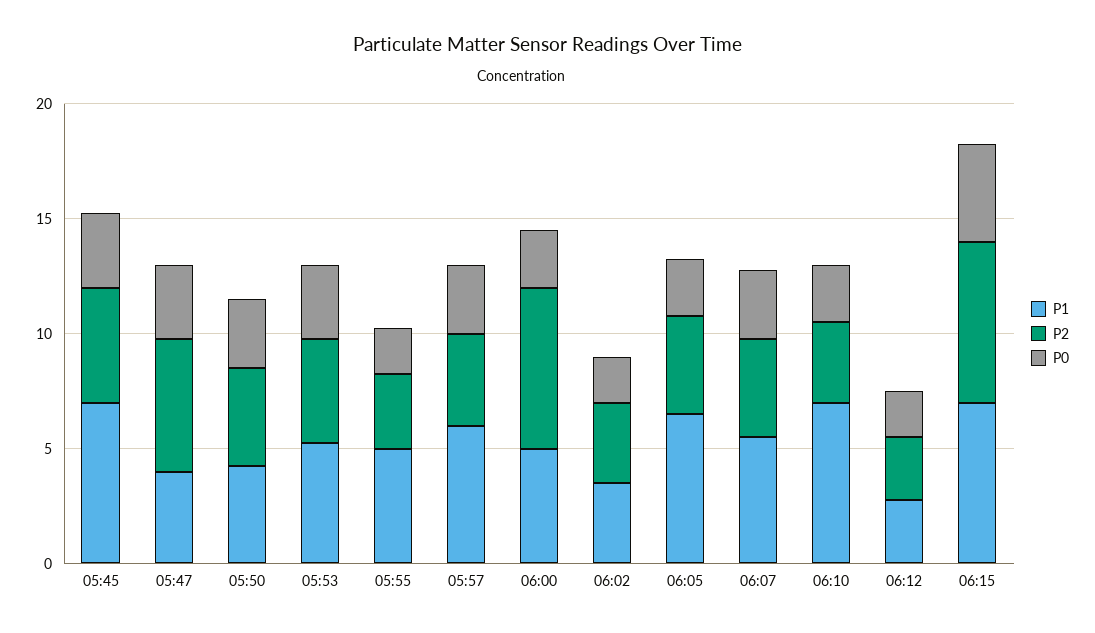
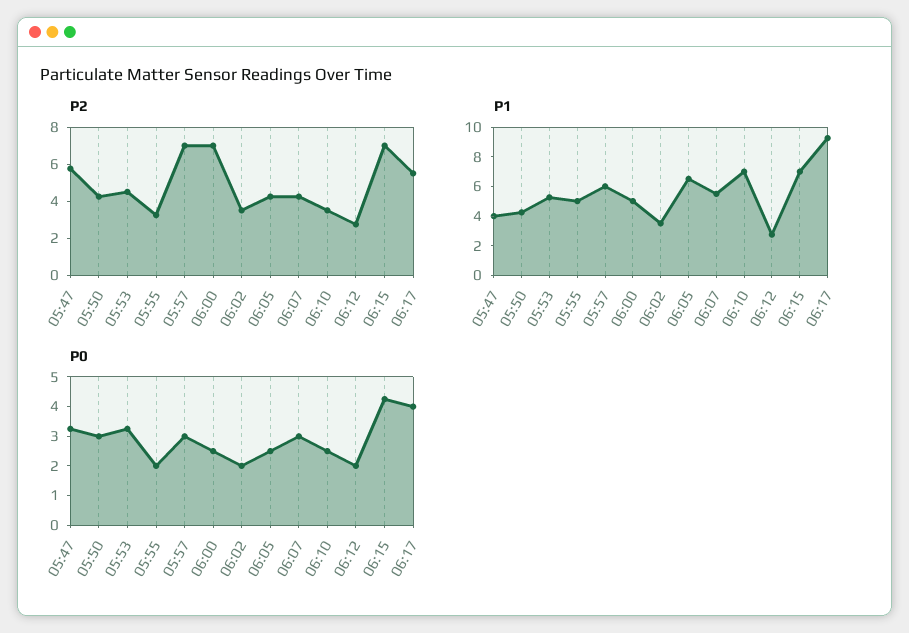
P1, 05:45: 7 -> none
P2, 05:45: 5 -> none
P0, 05:45: 3 -> none
P2, 05:57: 4 -> 7
P2, 06:17: none -> 5.5
P1, 06:17: none -> 9
P0, 06:17: none -> 4

